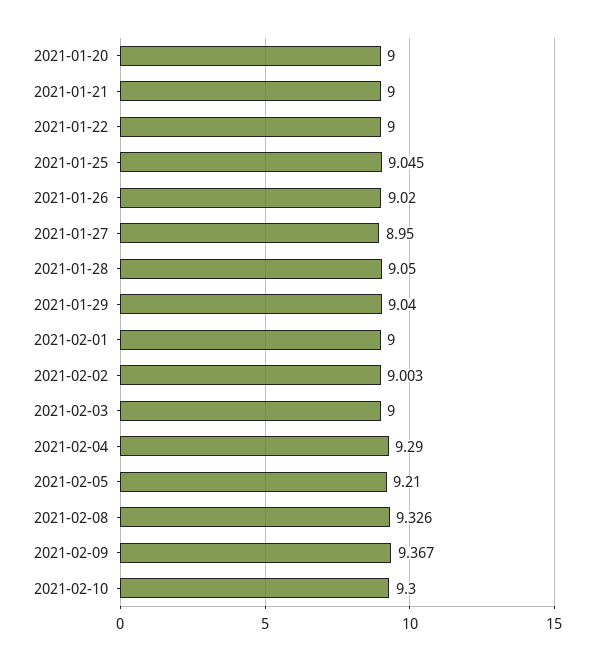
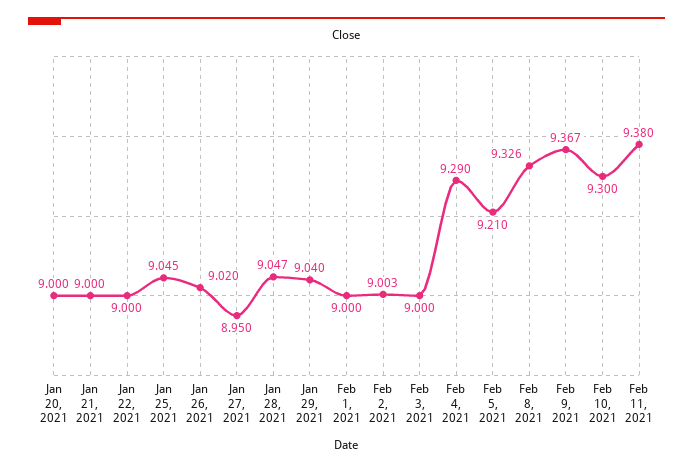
2021-01-28: 9.05 -> 9.047
Feb 11, 2021: none -> 9.38

